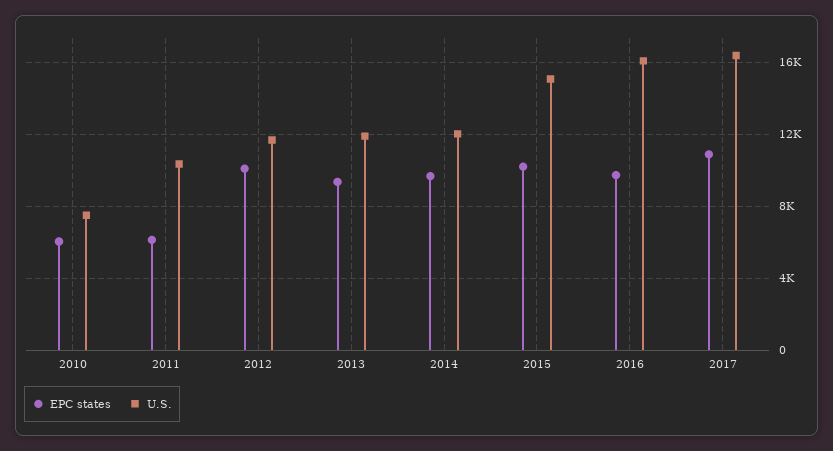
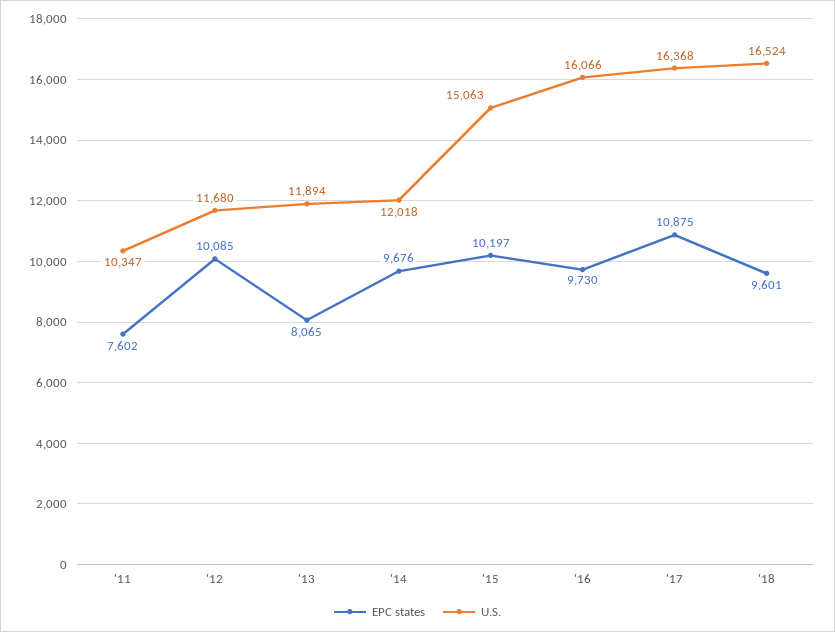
EPC states, 2010: 6000 -> none
U.S., 2010: 7500 -> none
EPC states, 2011: 6000 -> 7602
EPC states, 2013: 9500 -> 8065
EPC states, '18: none -> 9601
U.S., '18: none -> 16524

